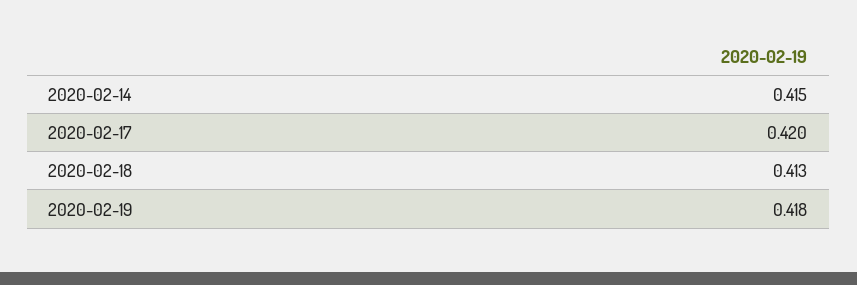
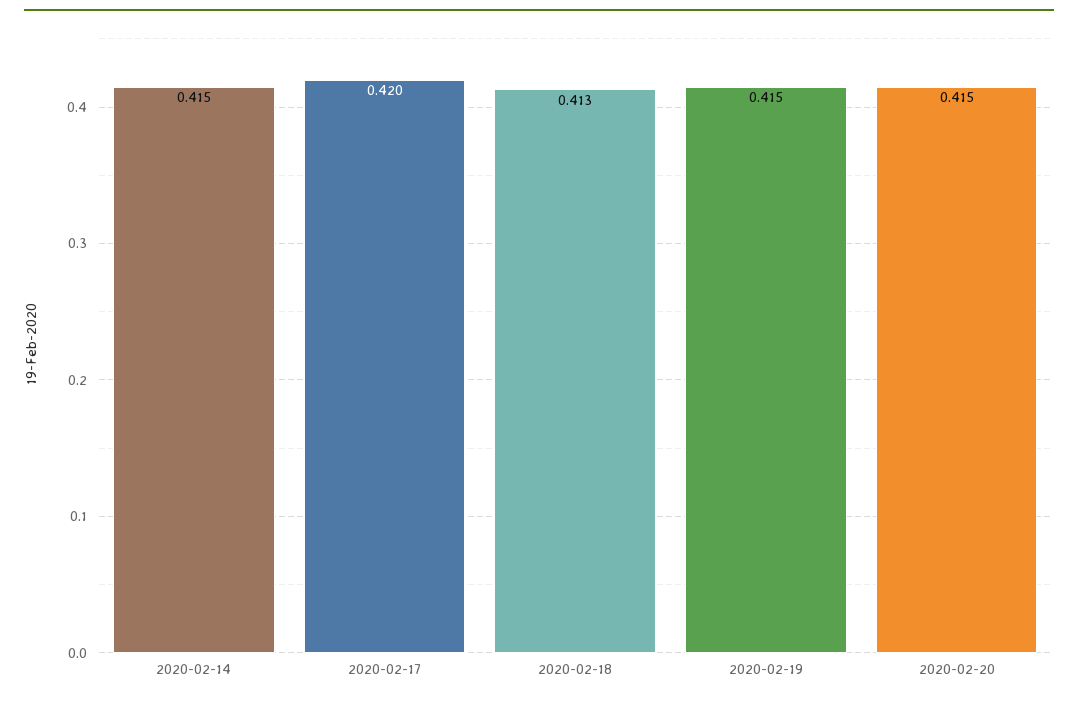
2020-02-19: 0.418 -> 0.415
2020-02-20: none -> 0.415

